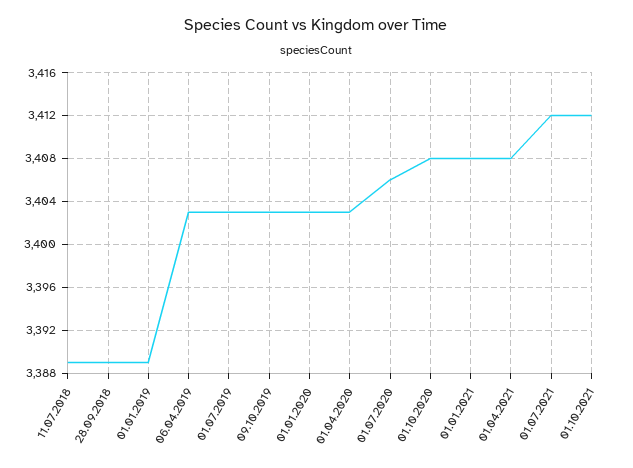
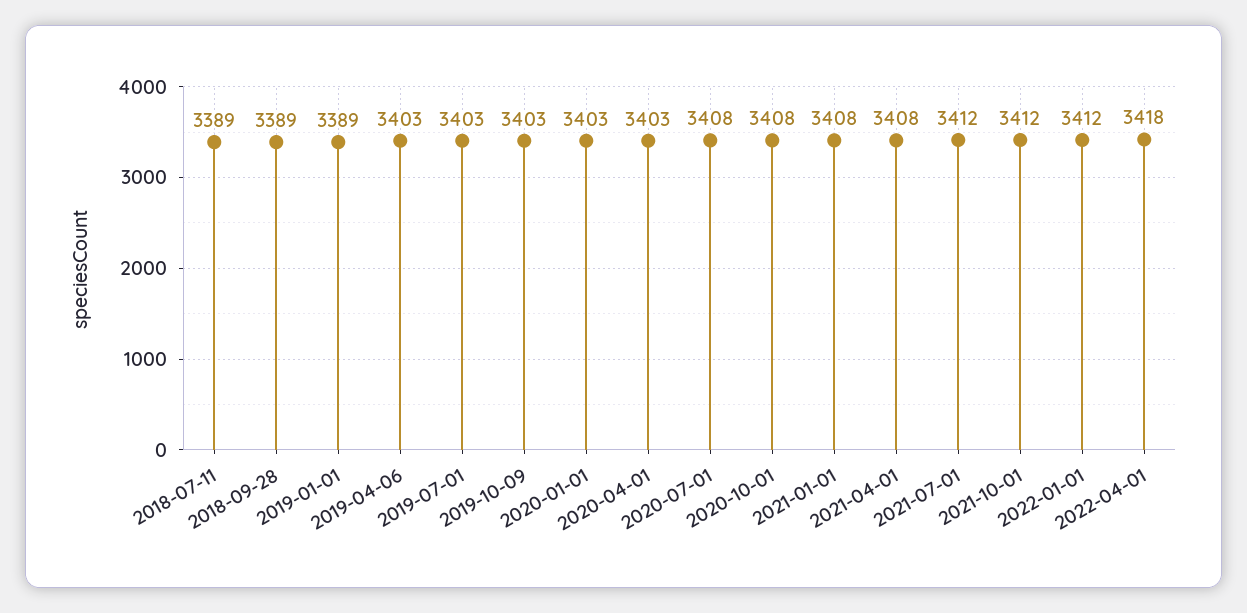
01.07.2020: 3406 -> 3408
2022-01-01: none -> 3412
2022-04-01: none -> 3418

